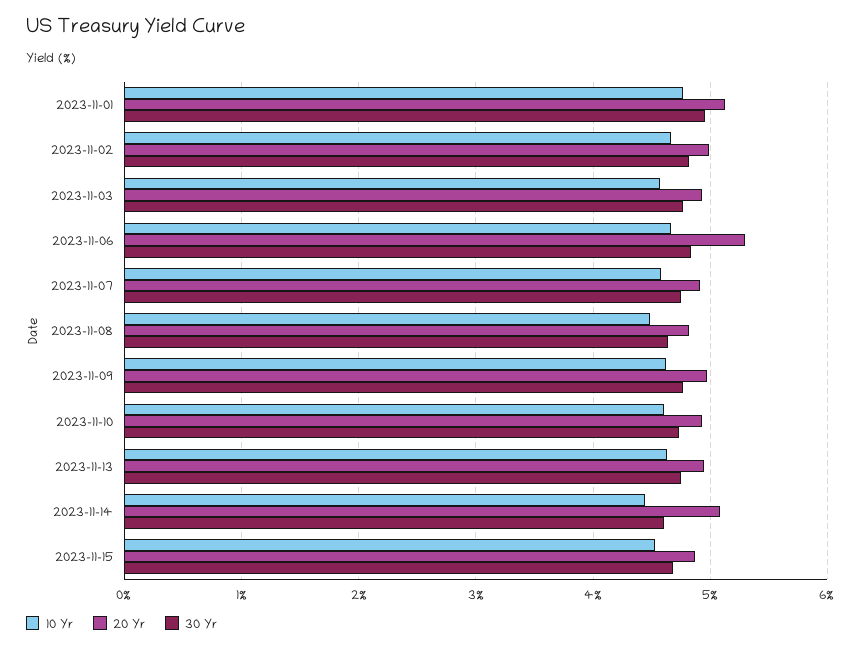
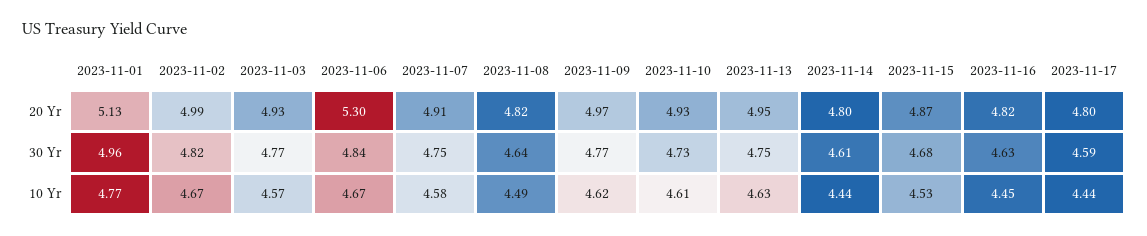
20 Yr, 2023-11-14: 5.1 -> 4.8
20 Yr, 2023-11-16: none -> 4.82
20 Yr, 2023-11-17: none -> 4.8
30 Yr, 2023-11-16: none -> 4.63
30 Yr, 2023-11-17: none -> 4.59
10 Yr, 2023-11-16: none -> 4.45
10 Yr, 2023-11-17: none -> 4.44

